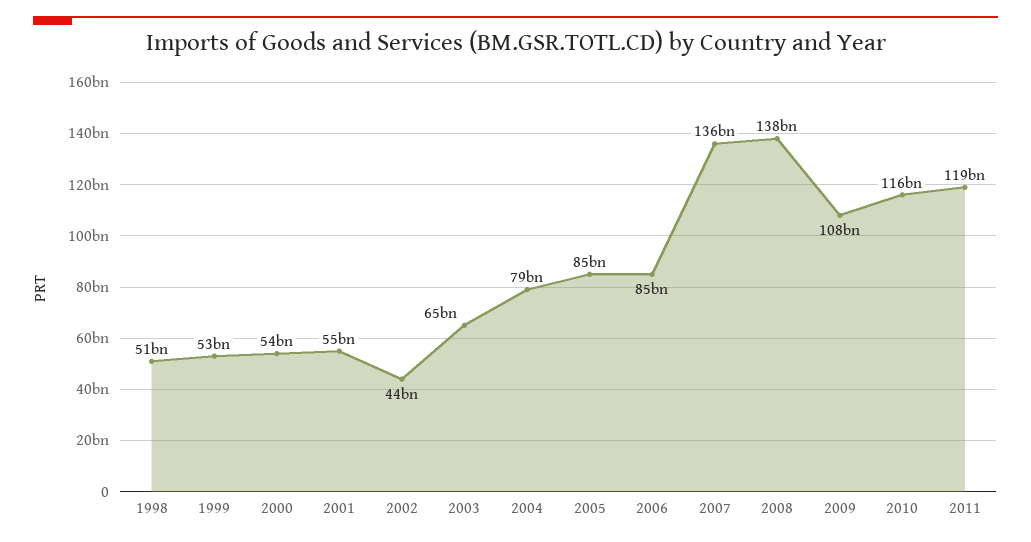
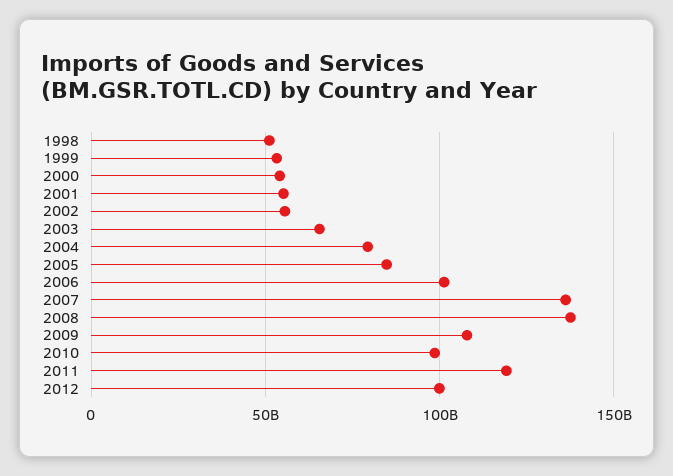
2002: 44000000000 -> 55000000000
2006: 85000000000 -> 100000000000
2010: 116000000000 -> 100000000000
2012: none -> 100000000000

